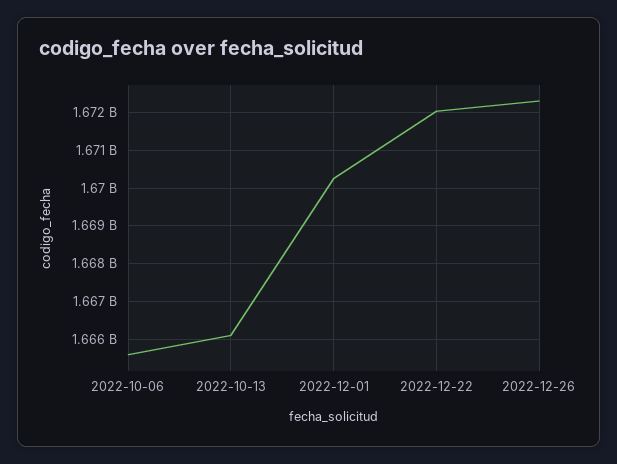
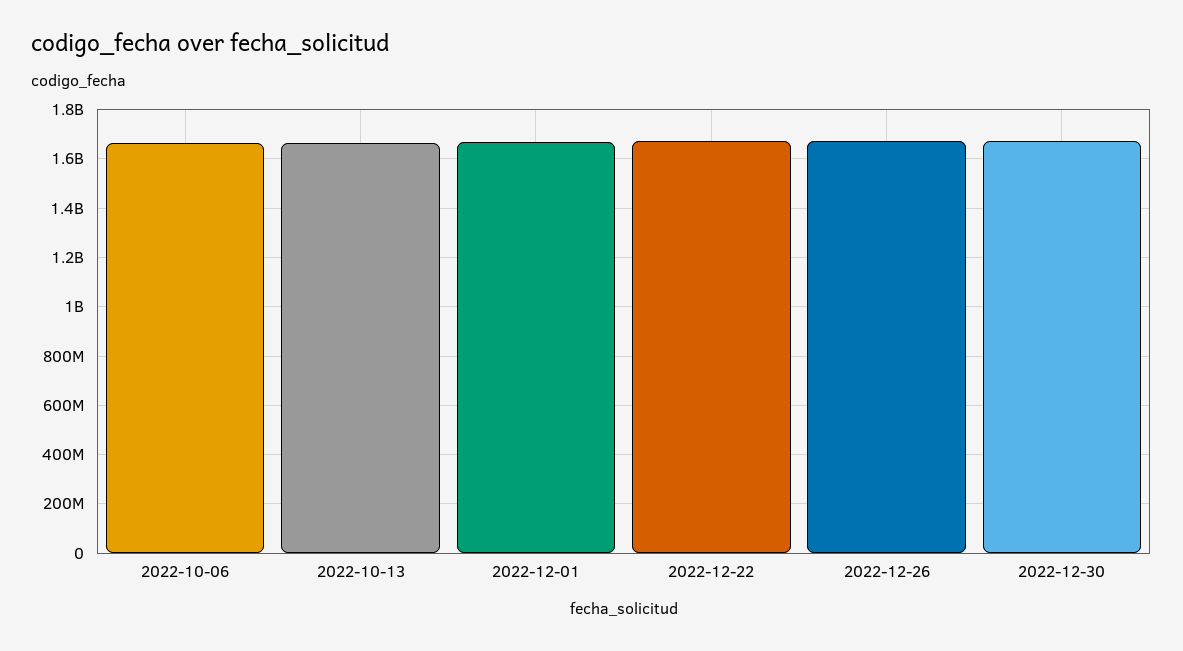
2022-12-30: none -> 1675000000

